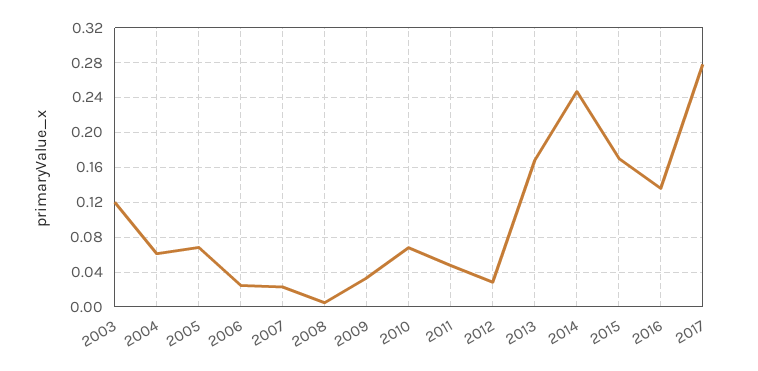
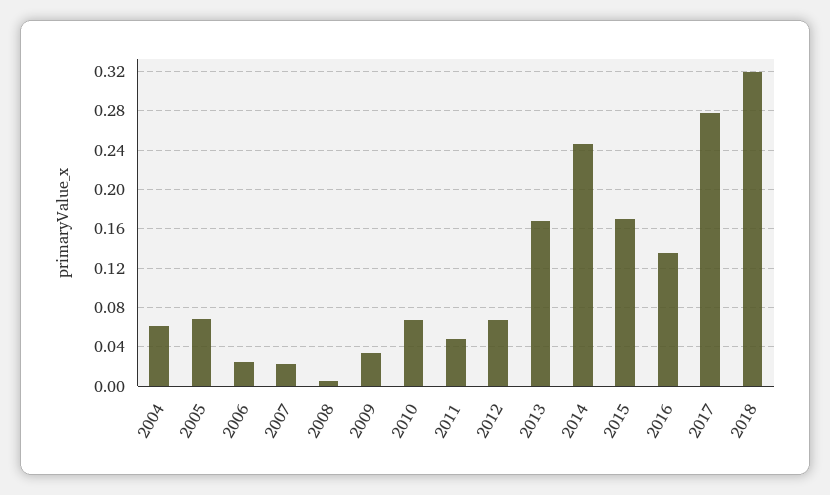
2003: 0.12 -> none
2012: 0.03 -> 0.07
2018: none -> 0.32

